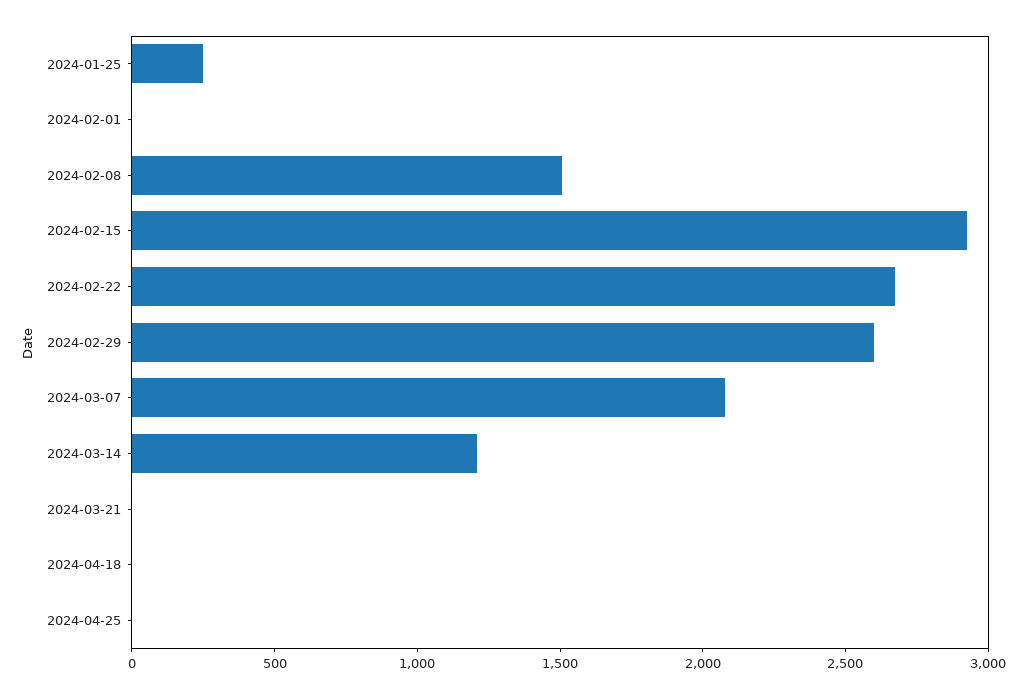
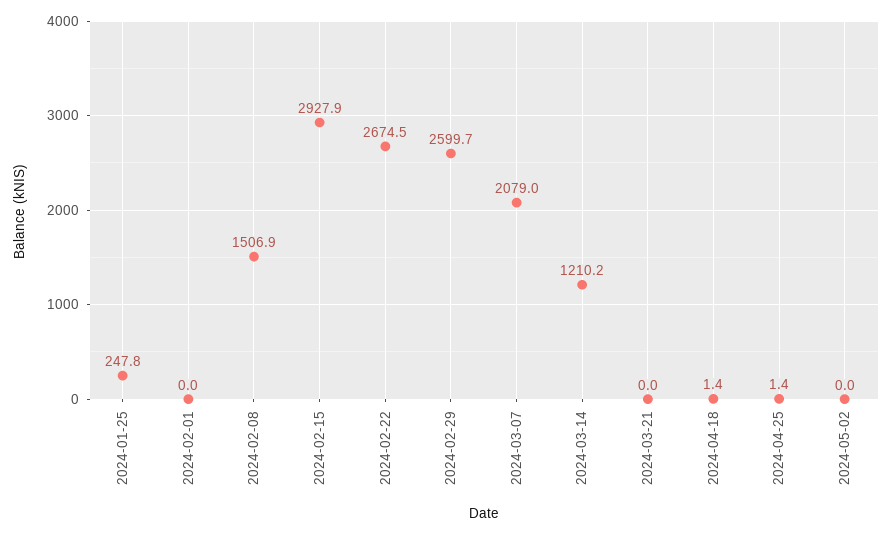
2024-05-02: none -> 0

